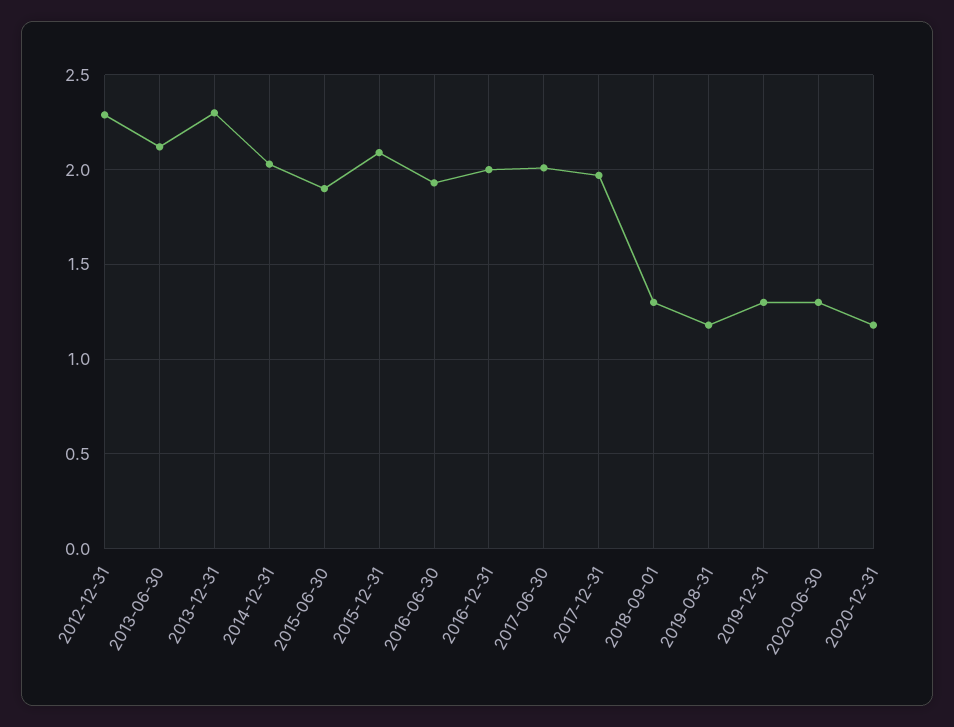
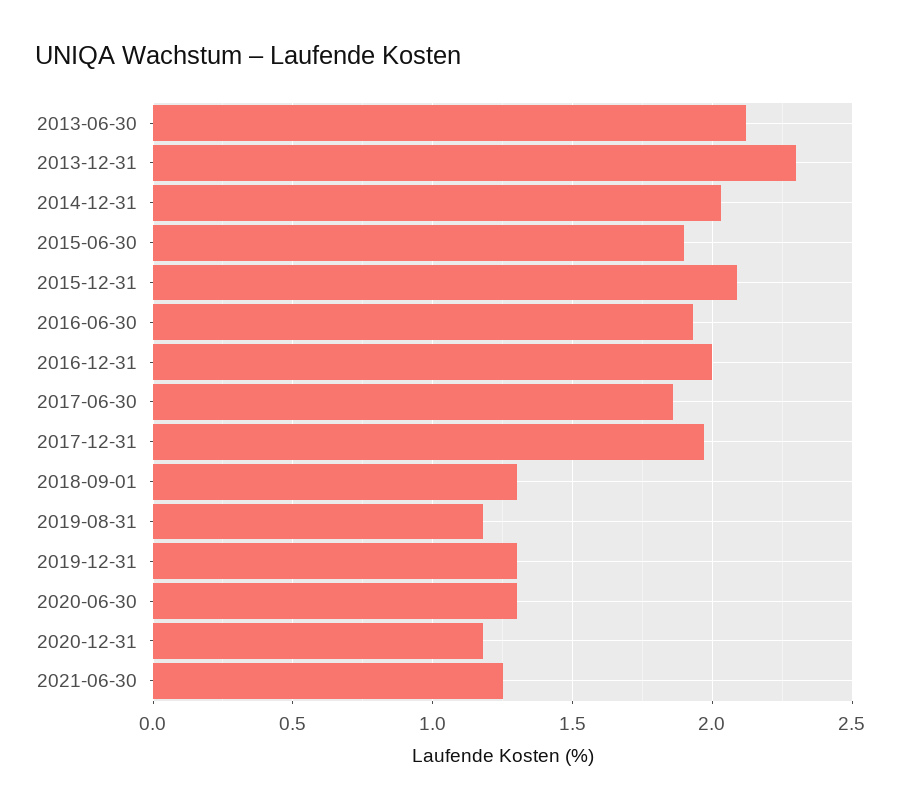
2012-12-31: 2.3 -> none
2017-06-30: 2 -> 1.85
2021-06-30: none -> 1.25

